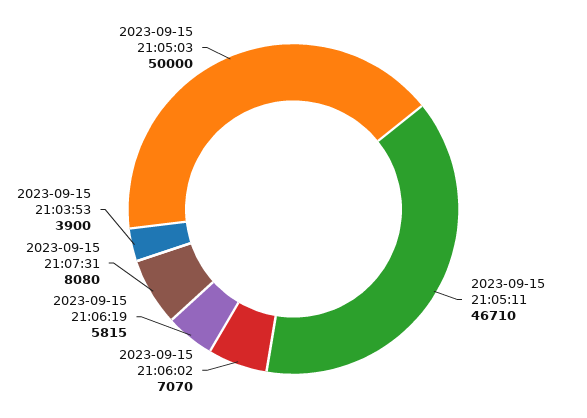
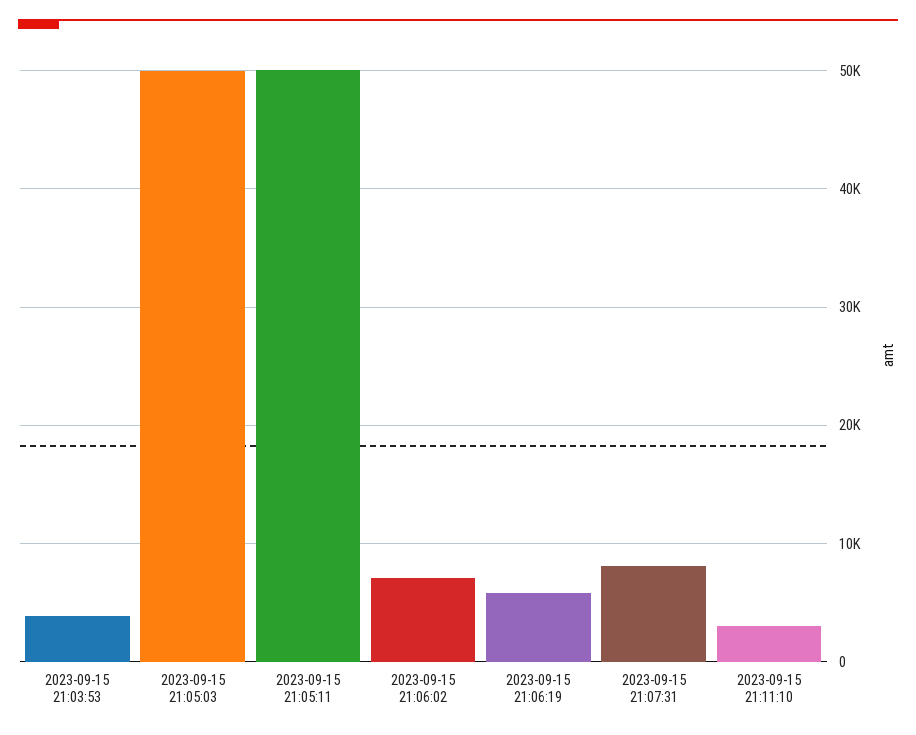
2023-09-15 21:05:11: 46710 -> 50000
2023-09-15 21:11:10: none -> 3000

